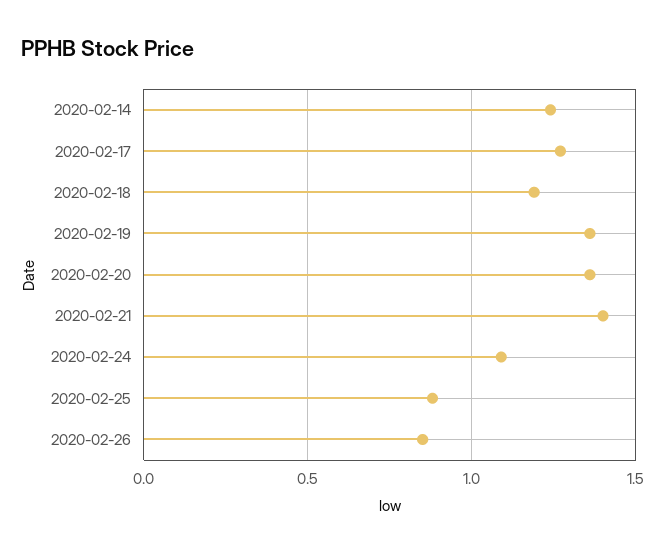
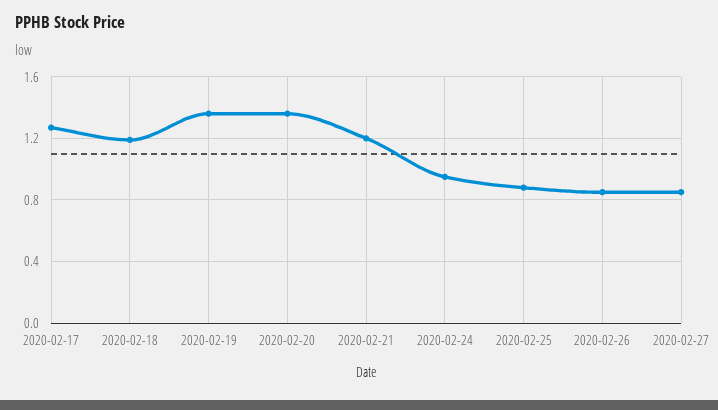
2020-02-14: 1.25 -> none
2020-02-21: 1.4 -> 1.2
2020-02-24: 1.1 -> 0.95
2020-02-27: none -> 0.85

